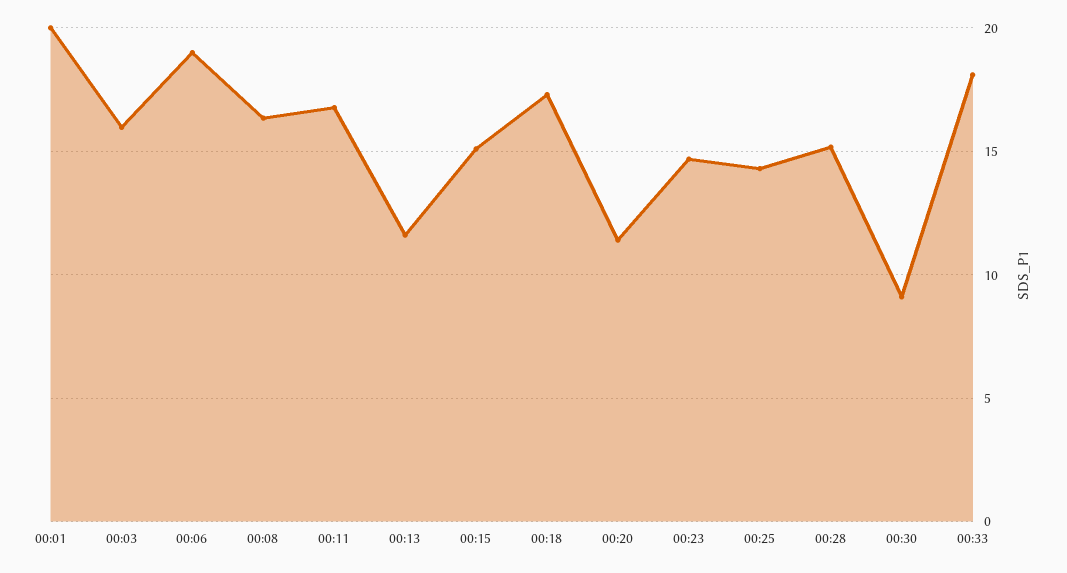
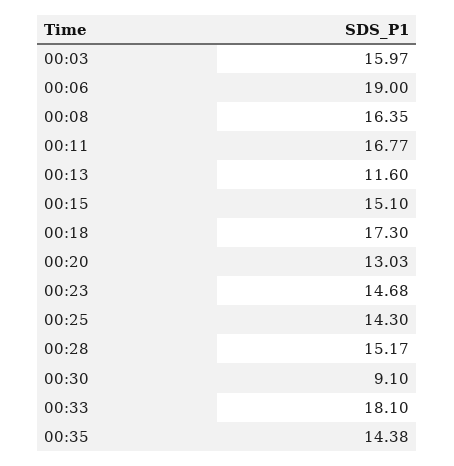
00:01: 20 -> none
00:20: 11.5 -> 13.03
00:35: none -> 14.38

